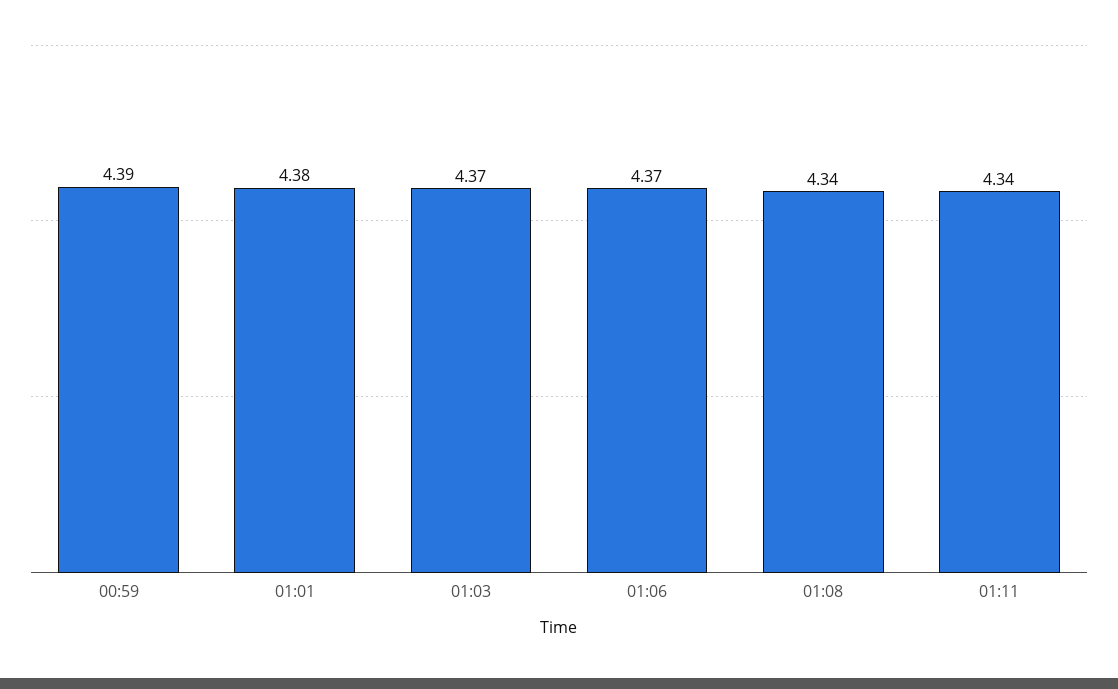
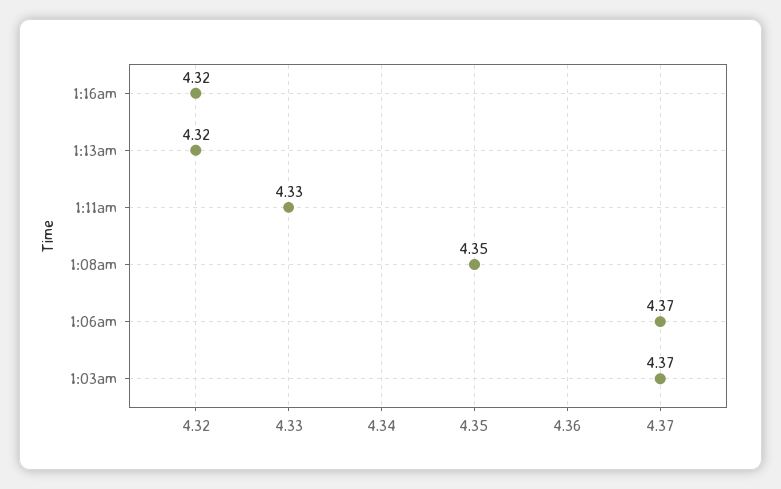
00:59: 4.39 -> none
01:01: 4.38 -> none
01:08: 4.34 -> 4.35
01:11: 4.34 -> 4.33
1:16am: none -> 4.32
1:13am: none -> 4.32

